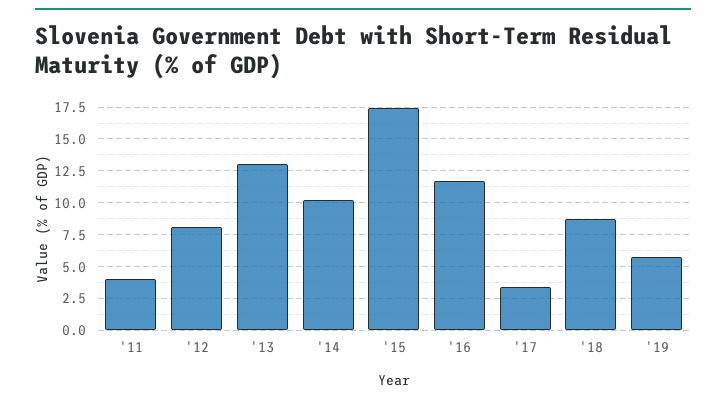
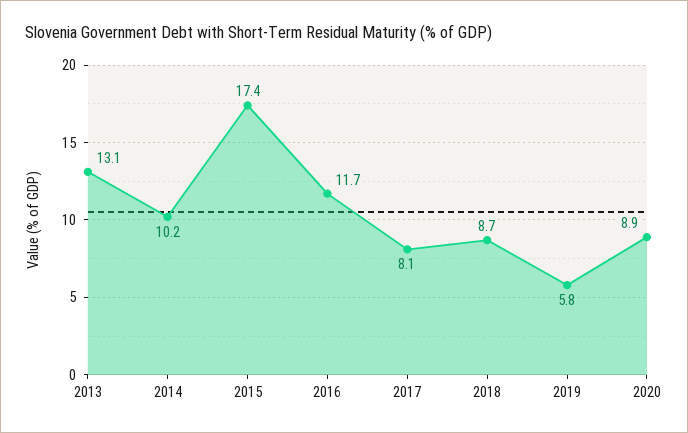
'11: 4 -> none
'12: 8 -> none
'17: 3.5 -> 8.1
2020: none -> 8.9

